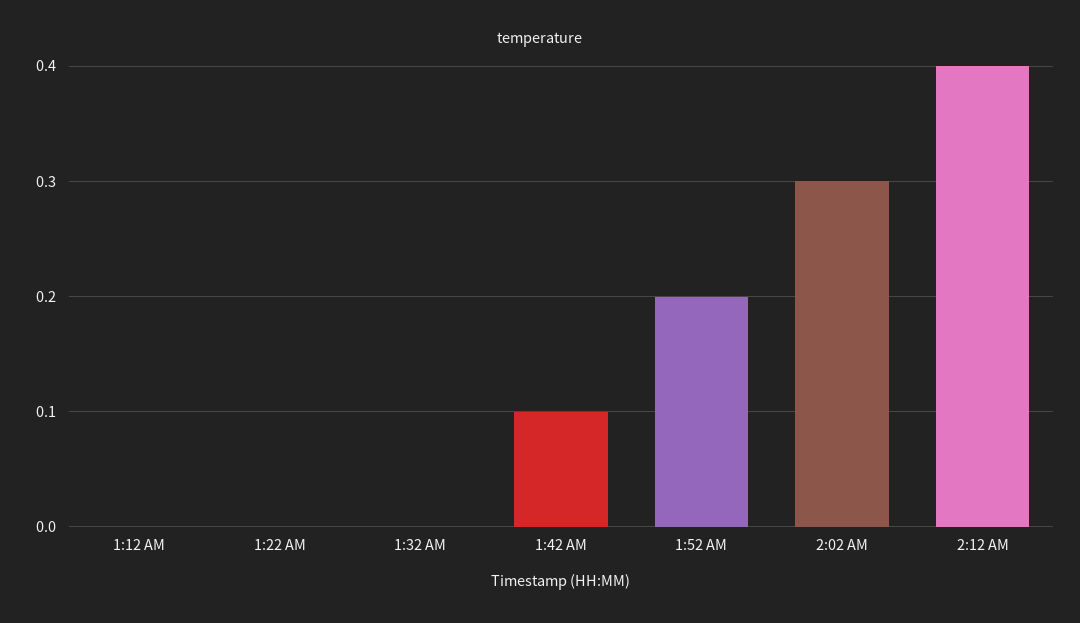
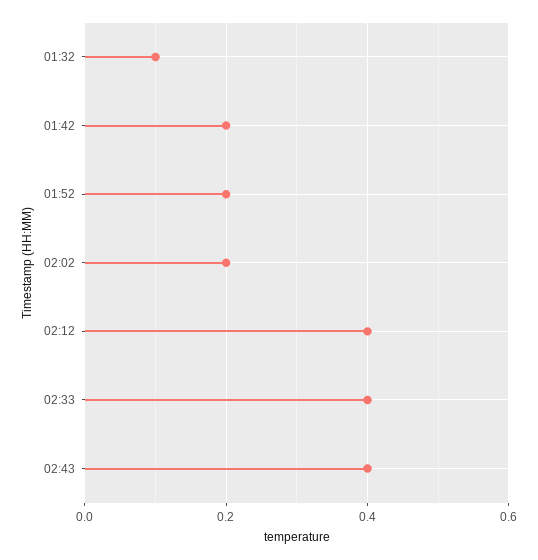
1:12 AM: 0 -> none
1:22 AM: 0 -> none
1:32 AM: 0 -> 0.1
1:42 AM: 0.1 -> 0.2
2:02 AM: 0.3 -> 0.2
02:33: none -> 0.4
02:43: none -> 0.4

